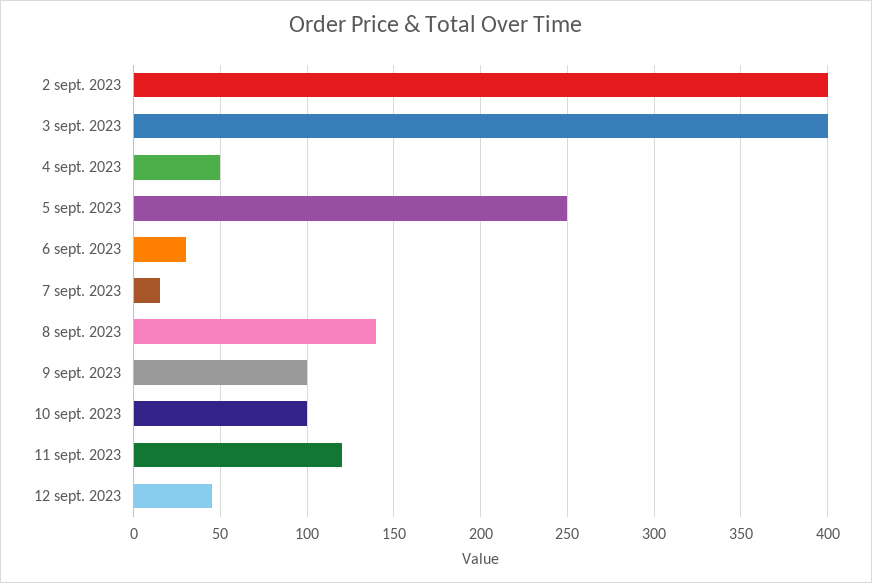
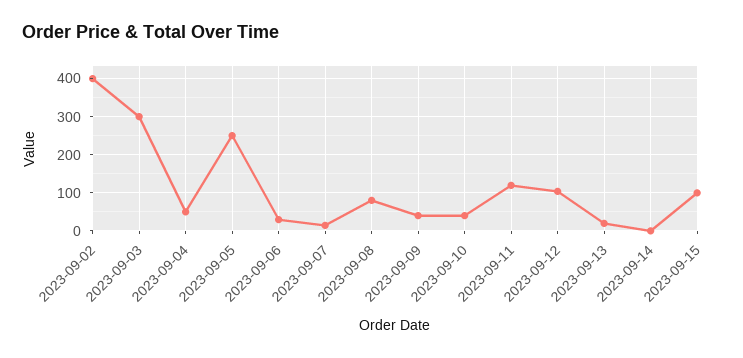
3 sept. 2023: 400 -> 300
8 sept. 2023: 140 -> 80
9 sept. 2023: 100 -> 40
10 sept. 2023: 100 -> 40
12 sept. 2023: 45 -> 100
2023-09-13: none -> 20
2023-09-14: none -> 0
2023-09-15: none -> 100

